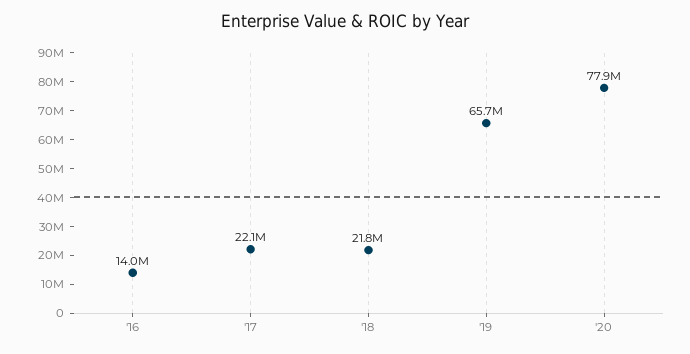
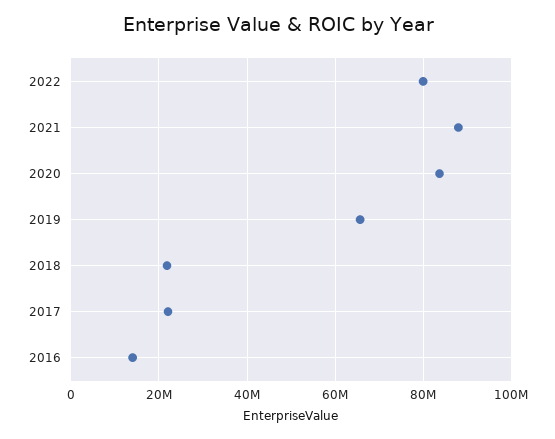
'20: 77900000 -> 84000000
2022: none -> 80000000
2021: none -> 88000000

